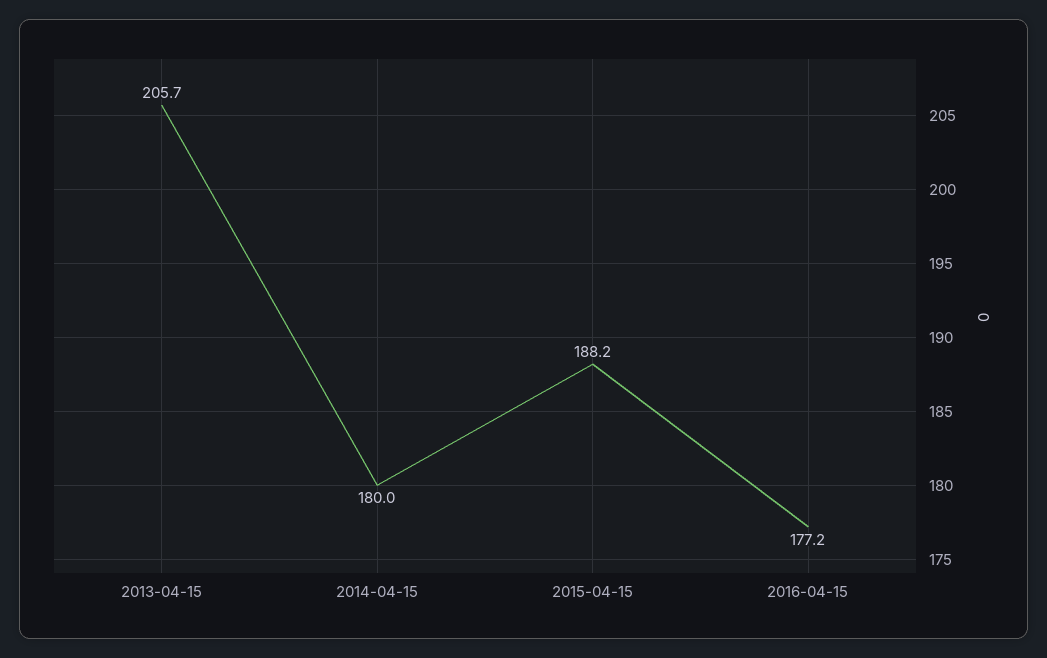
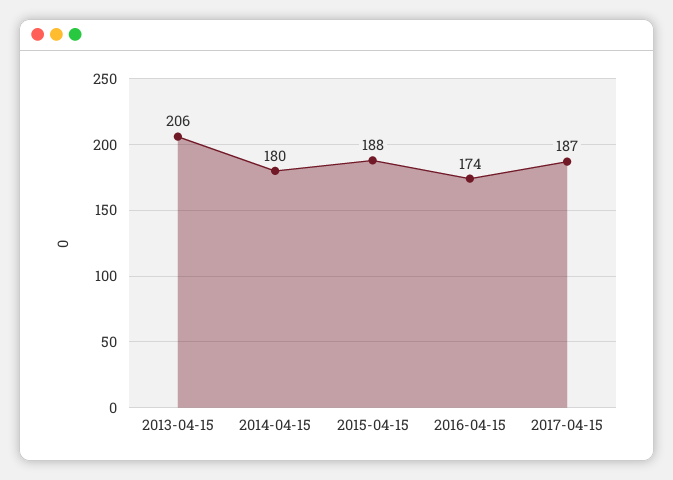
2016-04-15: 177.2 -> 174
2017-04-15: none -> 187

